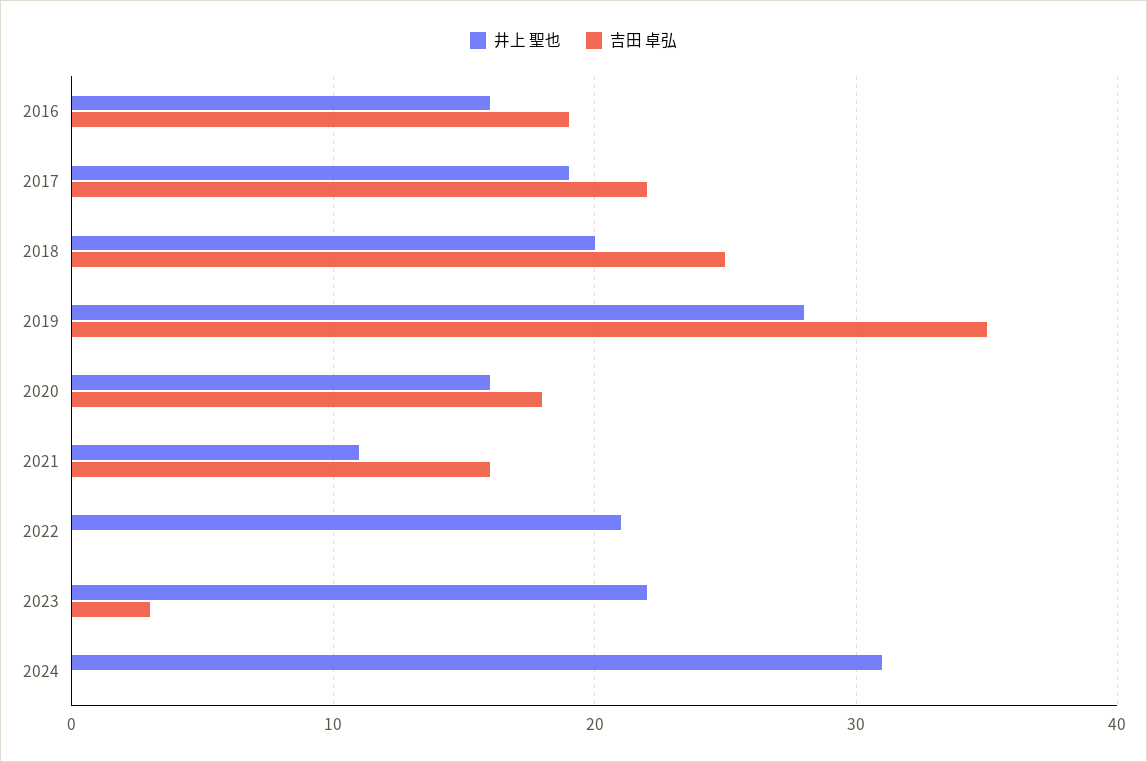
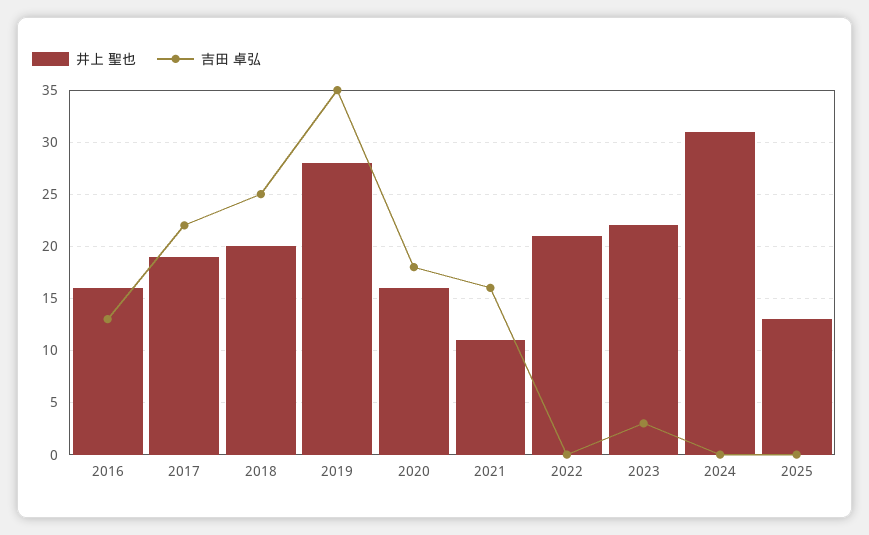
吉田 卓弘, 2016: 19 -> 13
井上 聖也, 2025: none -> 13
吉田 卓弘, 2025: none -> 0

